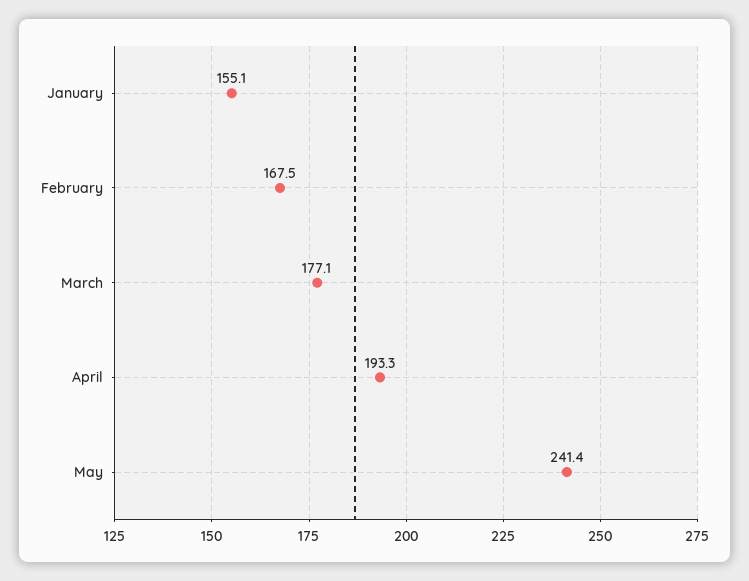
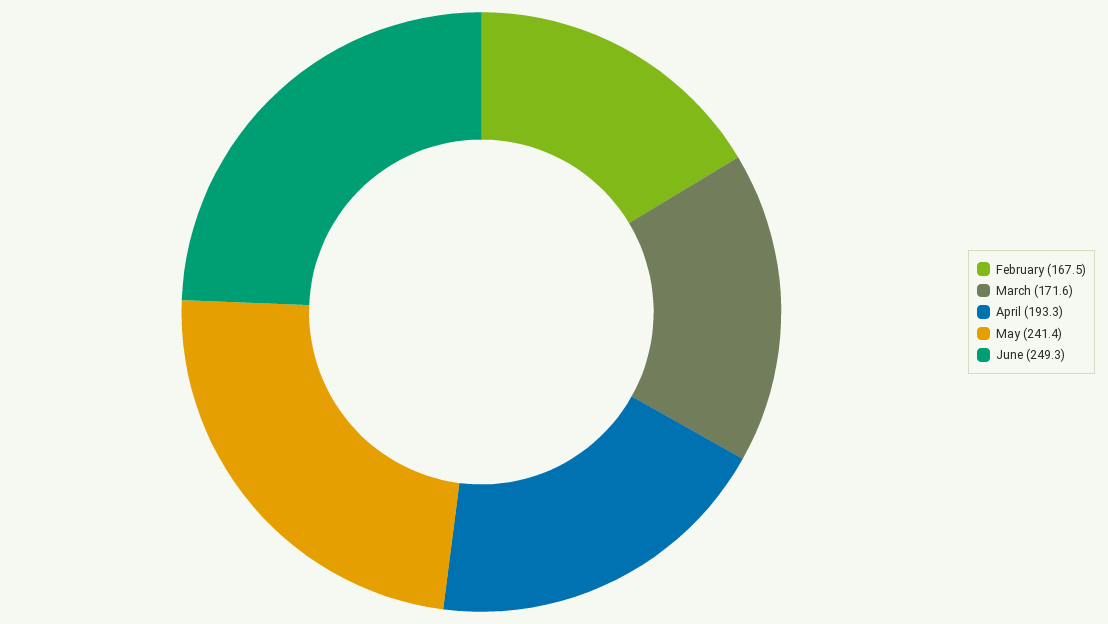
January: 155.1 -> none
March: 177.1 -> 171.6
June: none -> 249.3

